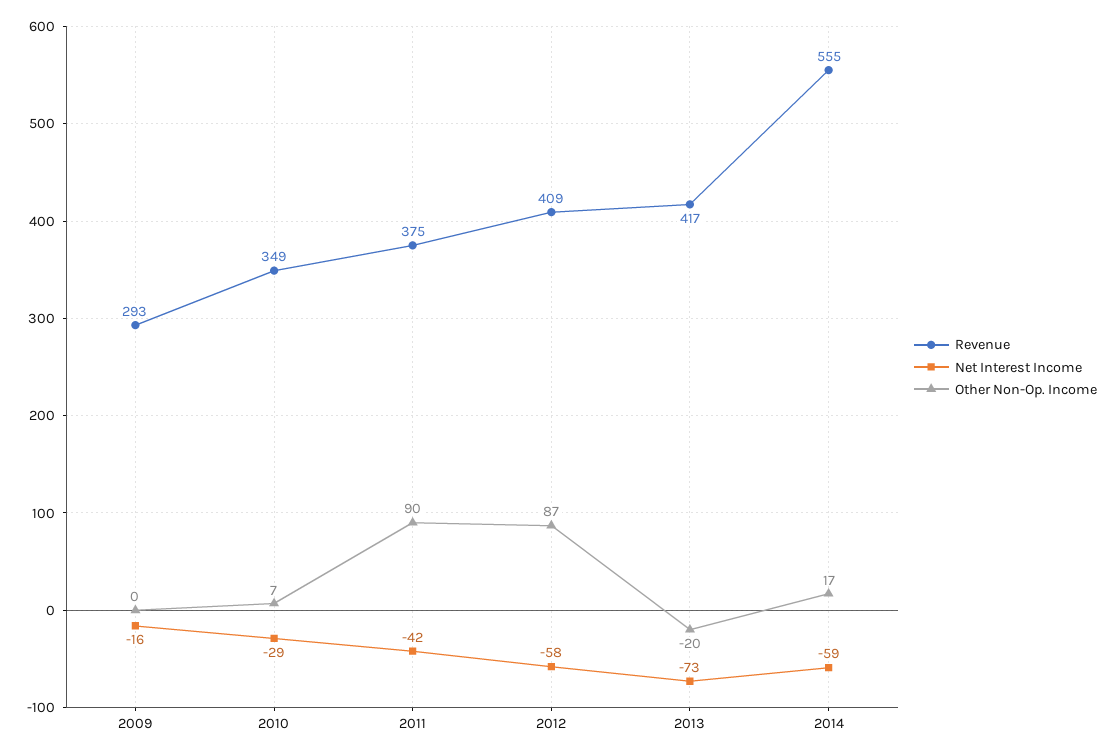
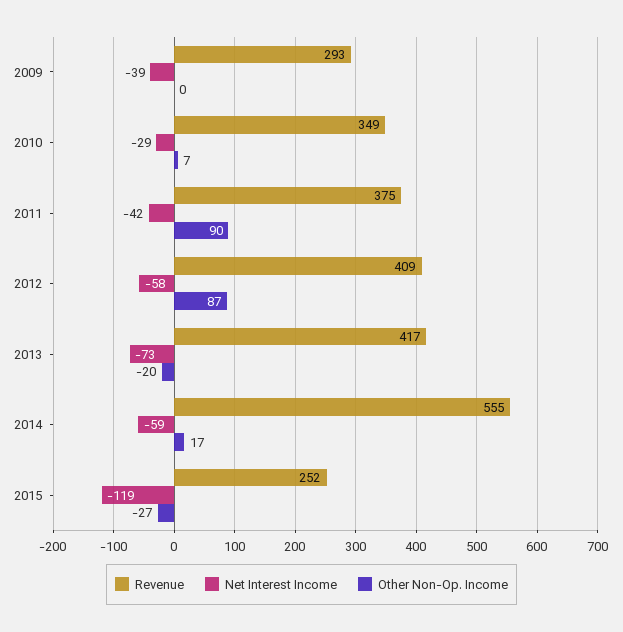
Net Interest Income, 2009: -16 -> -39
Revenue, 2015: none -> 252
Net Interest Income, 2015: none -> -119
Other Non-Op. Income, 2015: none -> -27

